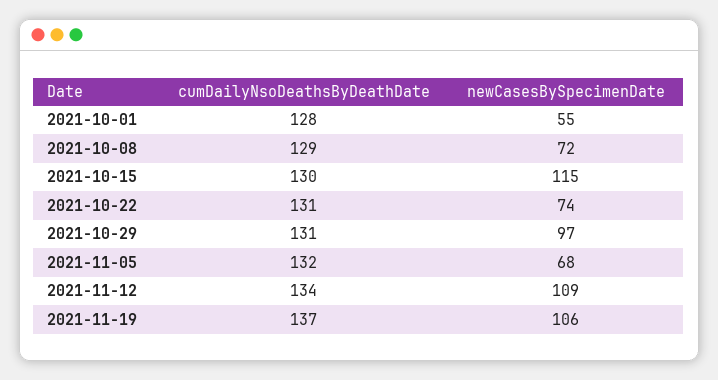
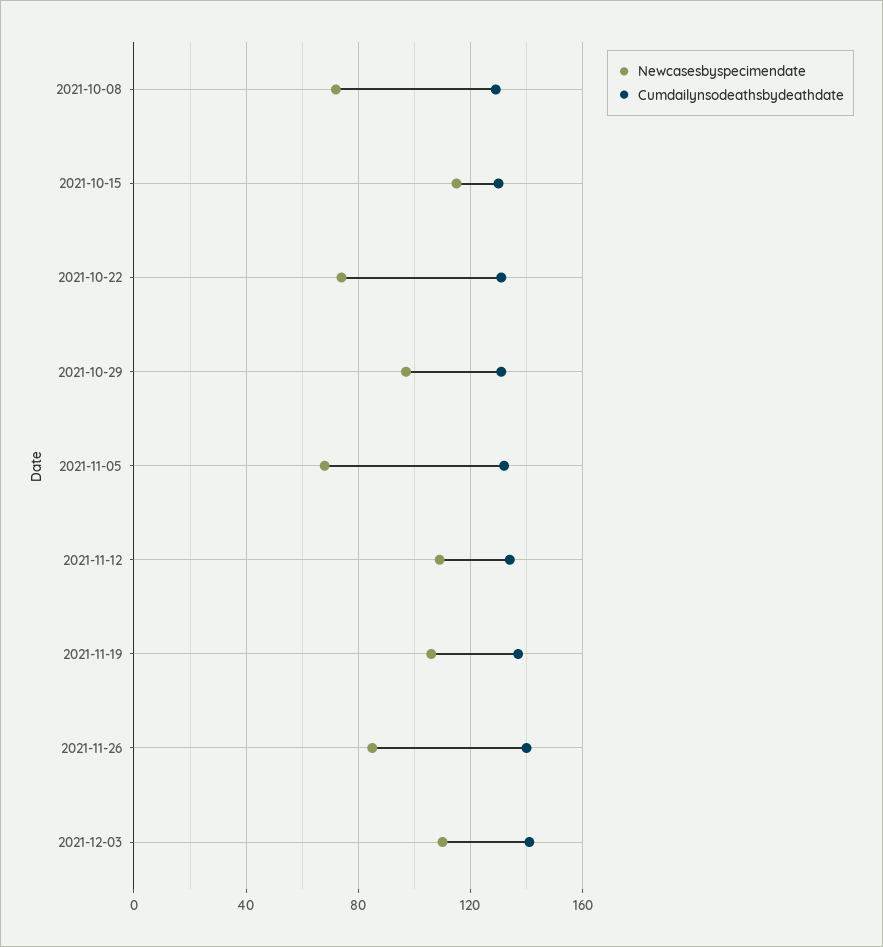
cumDailyNsoDeathsByDeathDate, 2021-10-01: 128 -> none
newCasesBySpecimenDate, 2021-10-01: 55 -> none
newCasesBySpecimenDate, 2021-11-26: none -> 85
cumDailyNsoDeathsByDeathDate, 2021-11-26: none -> 140
newCasesBySpecimenDate, 2021-12-03: none -> 110
cumDailyNsoDeathsByDeathDate, 2021-12-03: none -> 140

